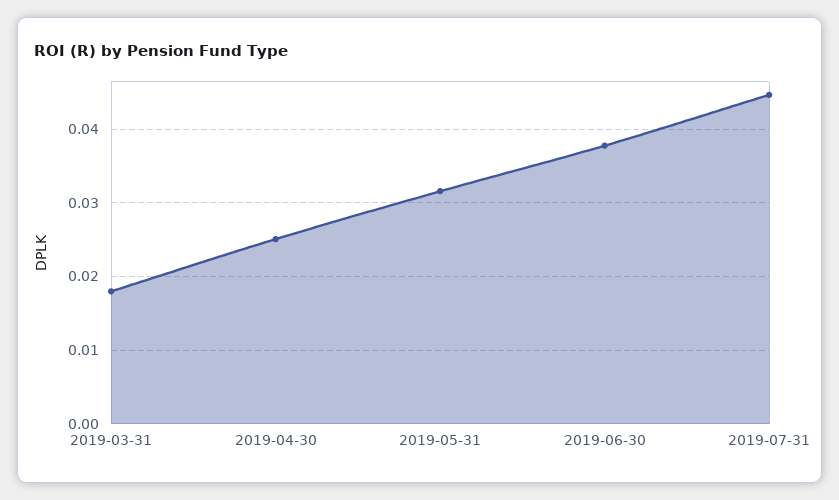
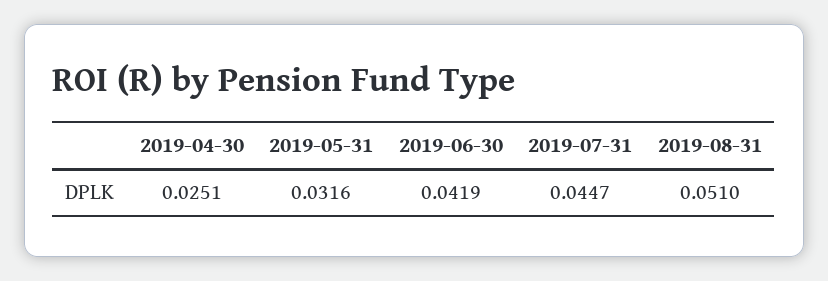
2019-03-31: 0.018 -> none
2019-06-30: 0.038 -> 0.0419
2019-08-31: none -> 0.051

